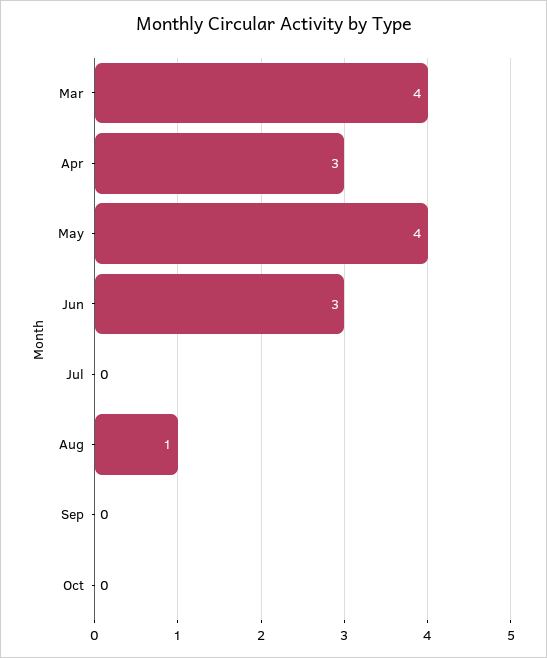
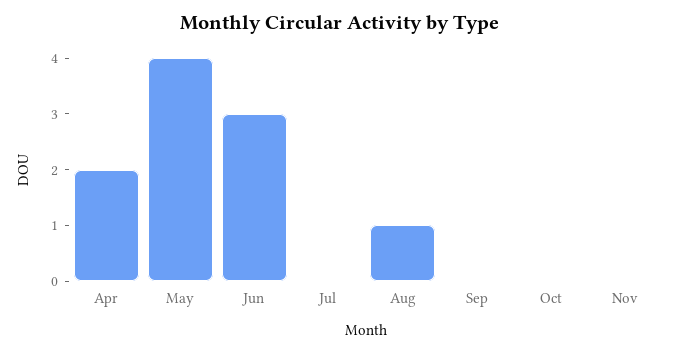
Mar: 4 -> none
Apr: 3 -> 2
Nov: none -> 0

